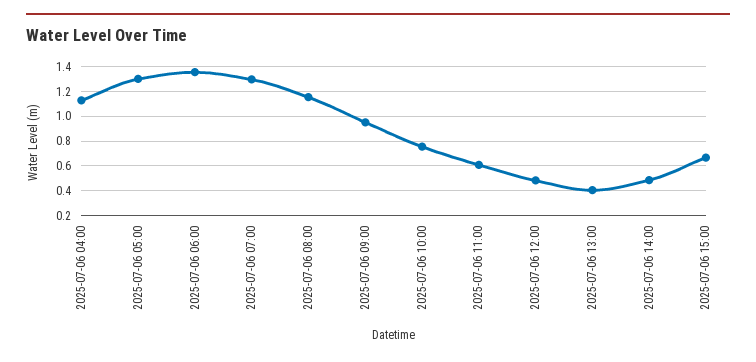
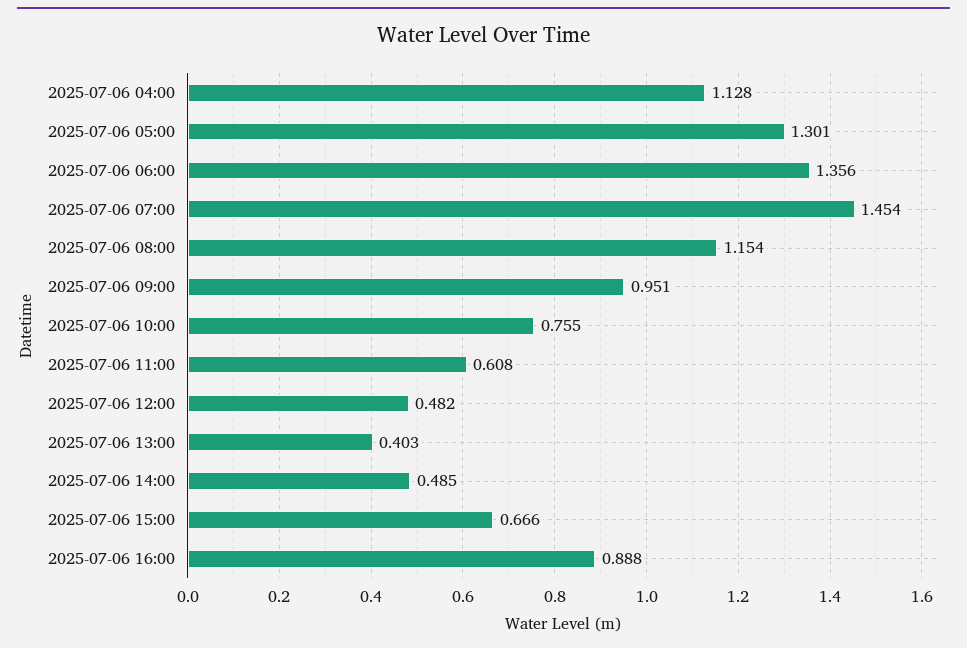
2025-07-06 07:00: 1.3 -> 1.454
2025-07-06 16:00: none -> 0.888

